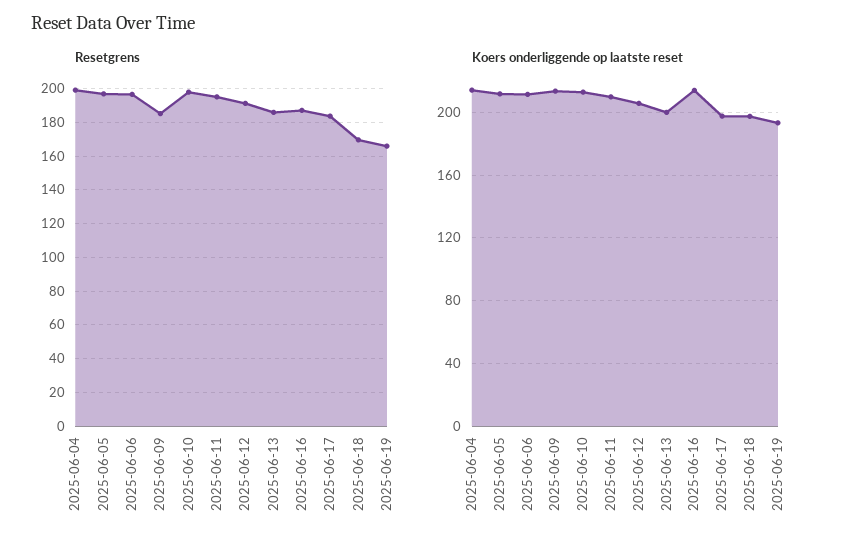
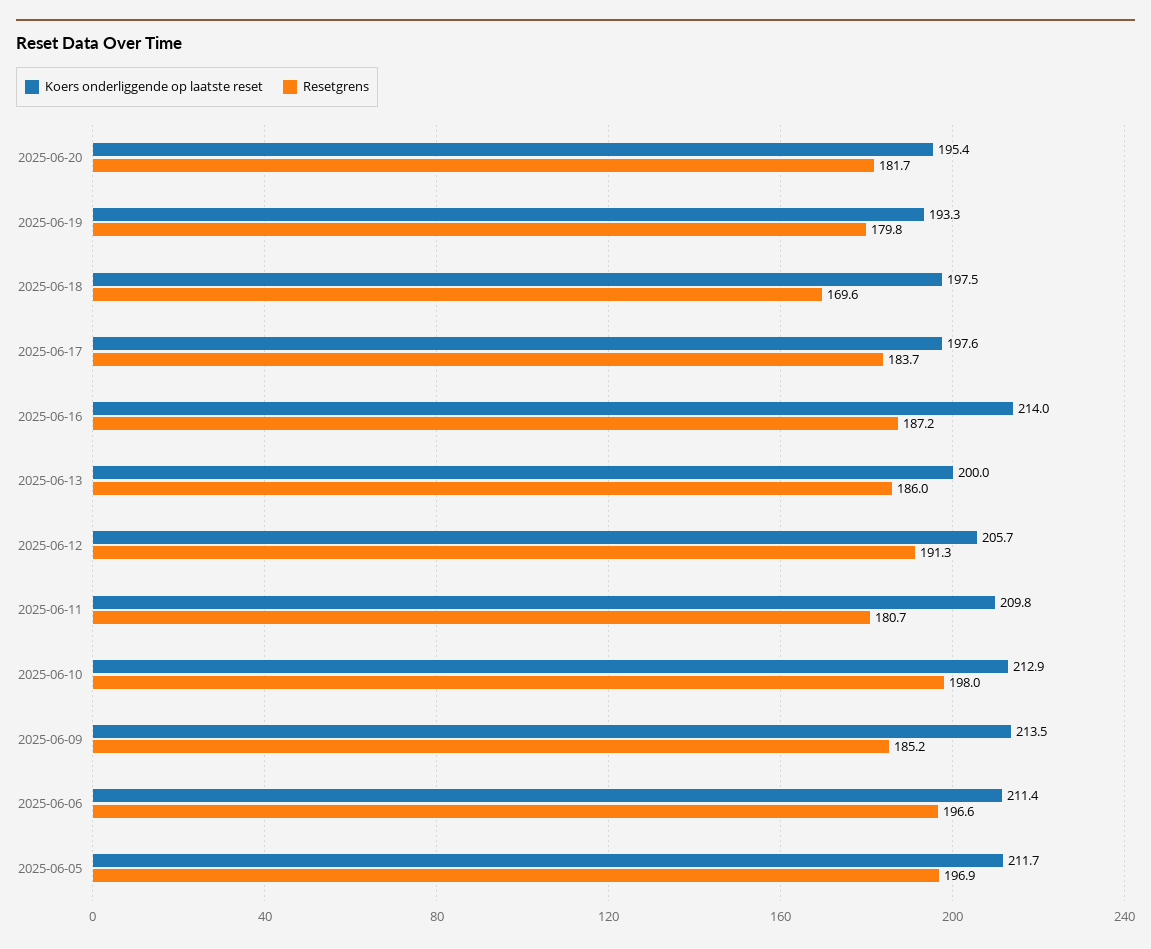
Resetgrens, 2025-06-04: 200 -> none
Resetgrens, 2025-06-11: 195 -> 180.7
Resetgrens, 2025-06-19: 165 -> 179.8
Koers onderliggende op laatste reset, 2025-06-04: 215 -> none
Koers onderliggende op laatste reset, 2025-06-20: none -> 195.4
Resetgrens, 2025-06-20: none -> 181.7

